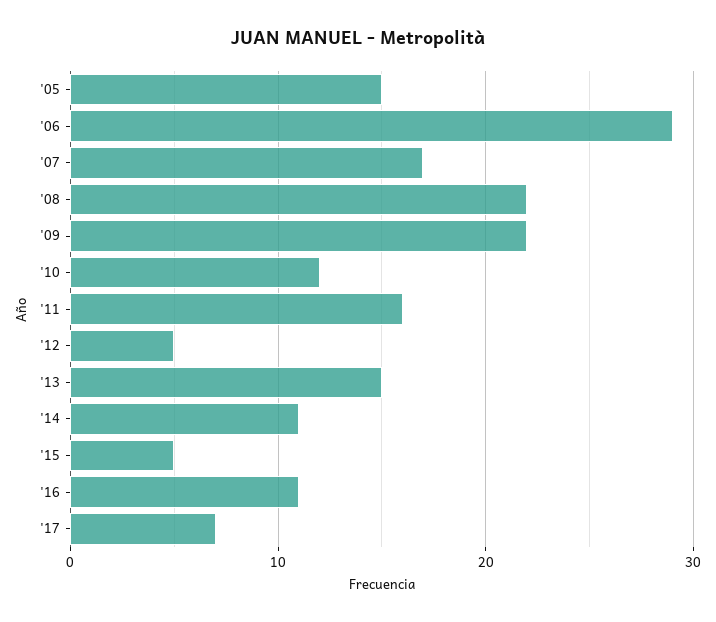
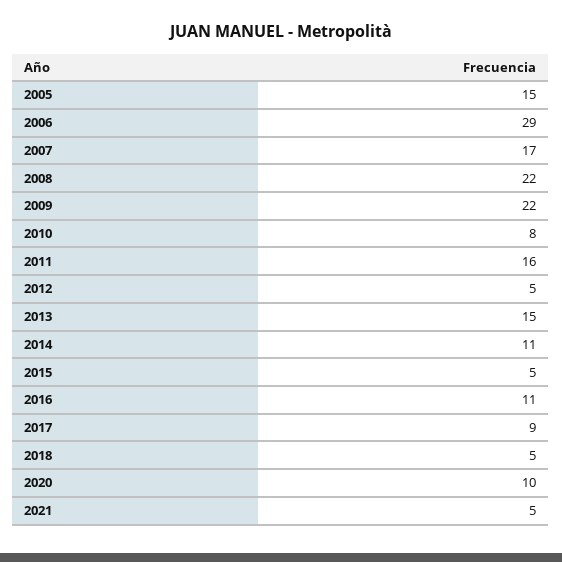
'10: 12 -> 8
'17: 7 -> 9
2018: none -> 5
2020: none -> 10
2021: none -> 5

